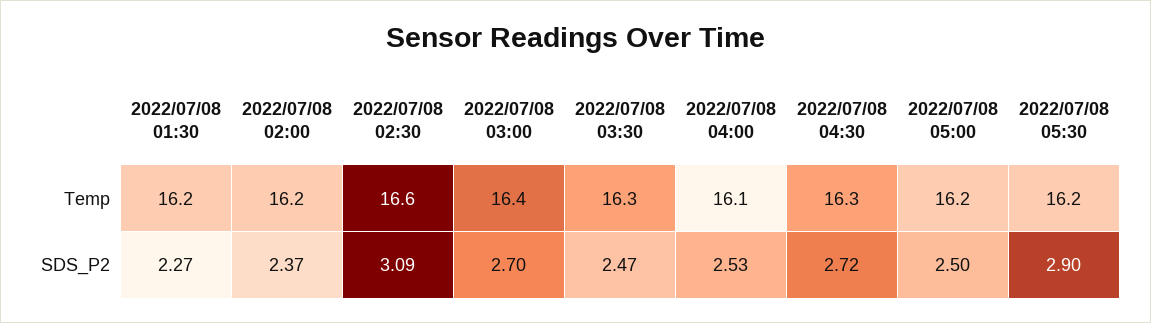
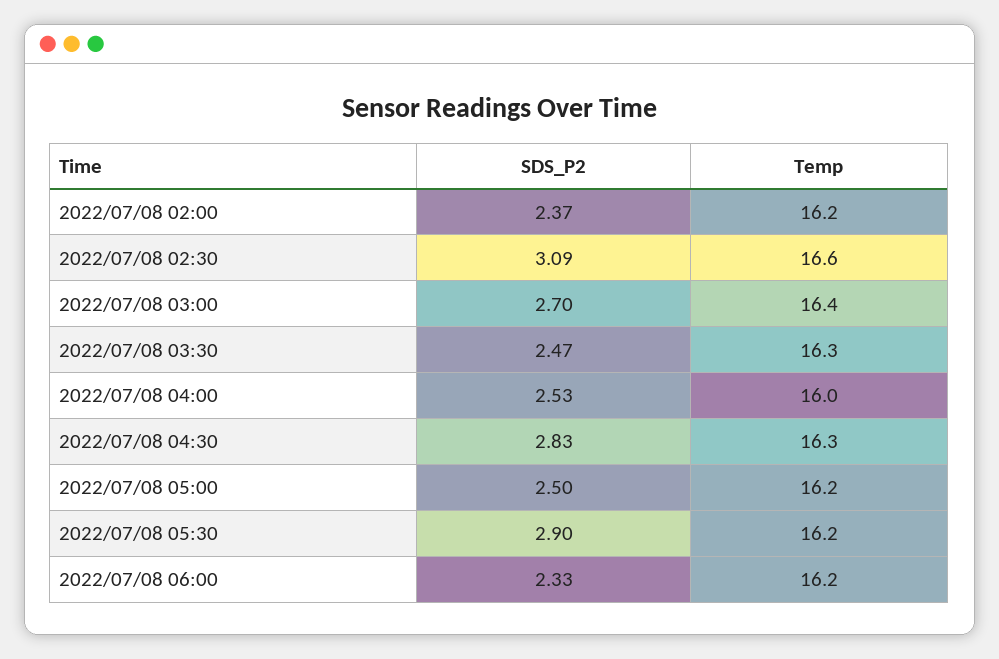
2022/07/08 01:30, Temp: 16.2 -> none
2022/07/08 04:00, Temp: 16.1 -> 16
2022/07/08 01:30, SDS_P2: 2.27 -> none
2022/07/08 04:30, SDS_P2: 2.72 -> 2.83
2022/07/08 06:00, SDS_P2: none -> 2.33
2022/07/08 06:00, Temp: none -> 16.2

